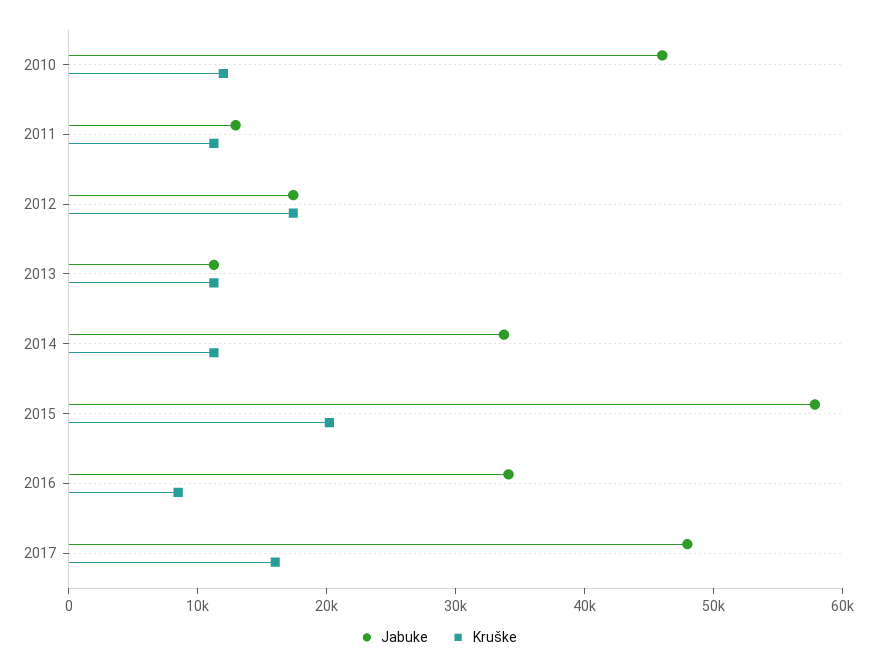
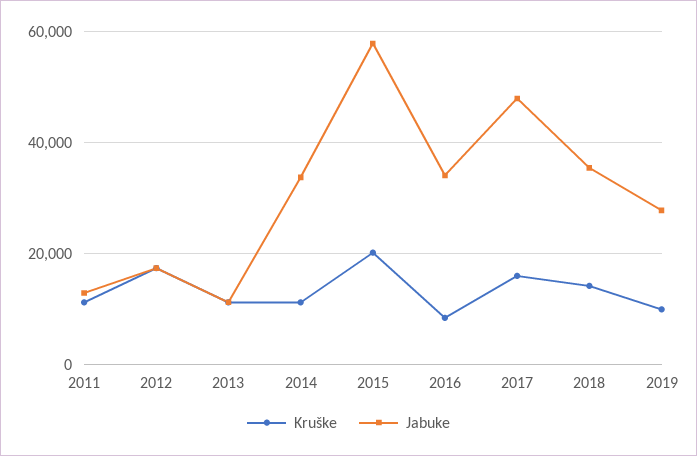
Jabuke, 2010: 46000 -> none
Kruške, 2010: 12000 -> none
Kruške, 2018: none -> 14000
Jabuke, 2018: none -> 36000
Kruške, 2019: none -> 10000
Jabuke, 2019: none -> 28000

